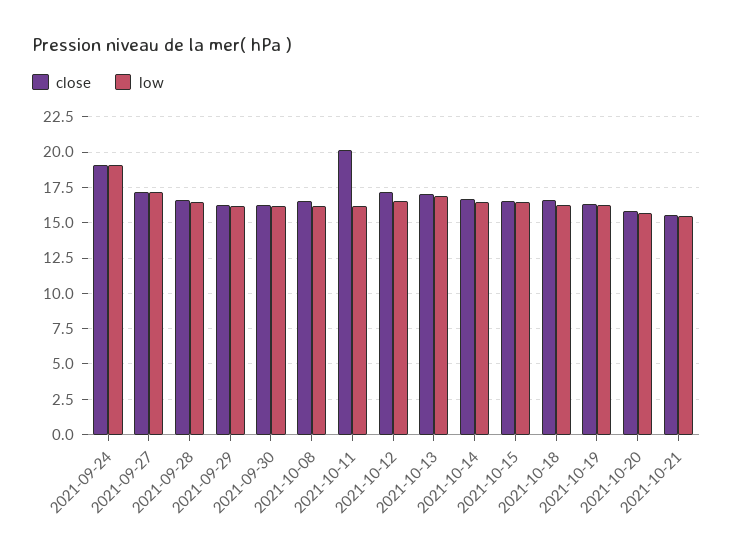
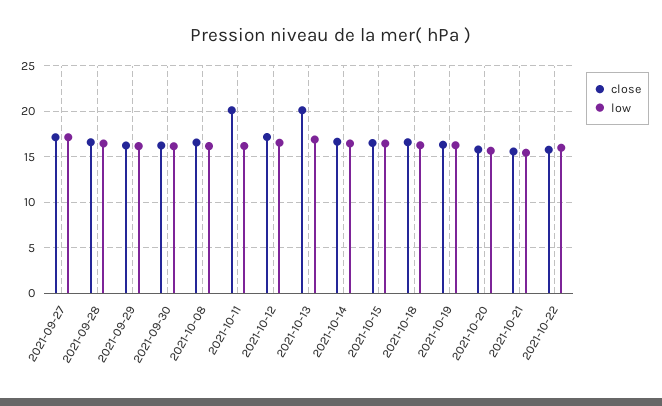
close, 2021-09-24: 19 -> none
low, 2021-09-24: 19 -> none
close, 2021-10-13: 17 -> 20
close, 2021-10-22: none -> 16
low, 2021-10-22: none -> 16

